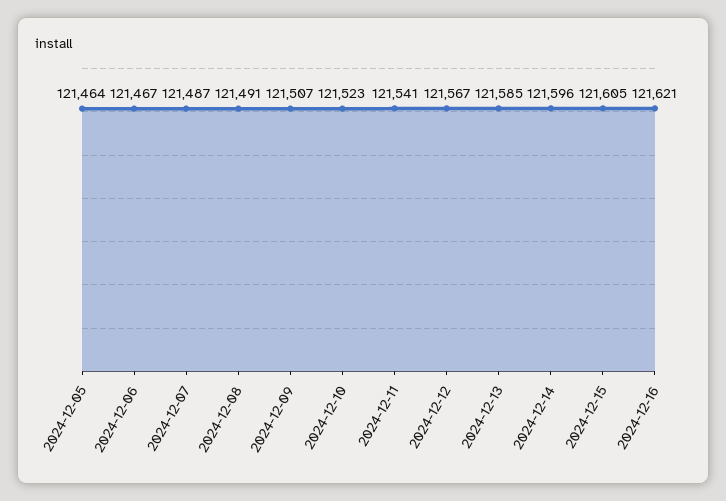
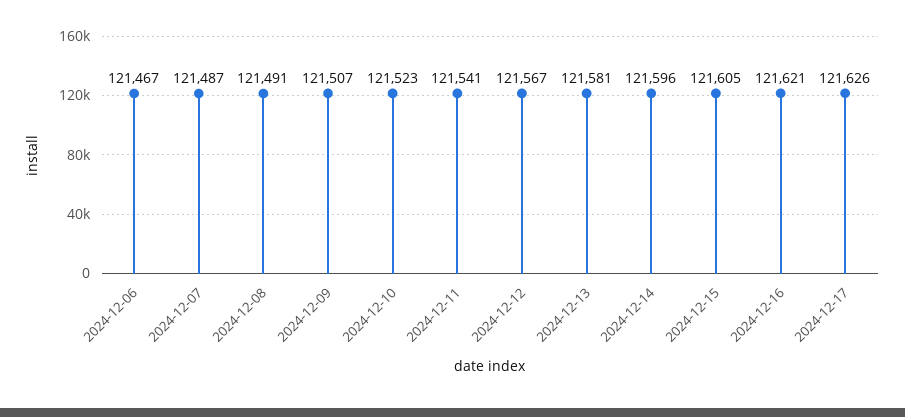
2024-12-05: 121464 -> none
2024-12-13: 121585 -> 121581
2024-12-17: none -> 121626

